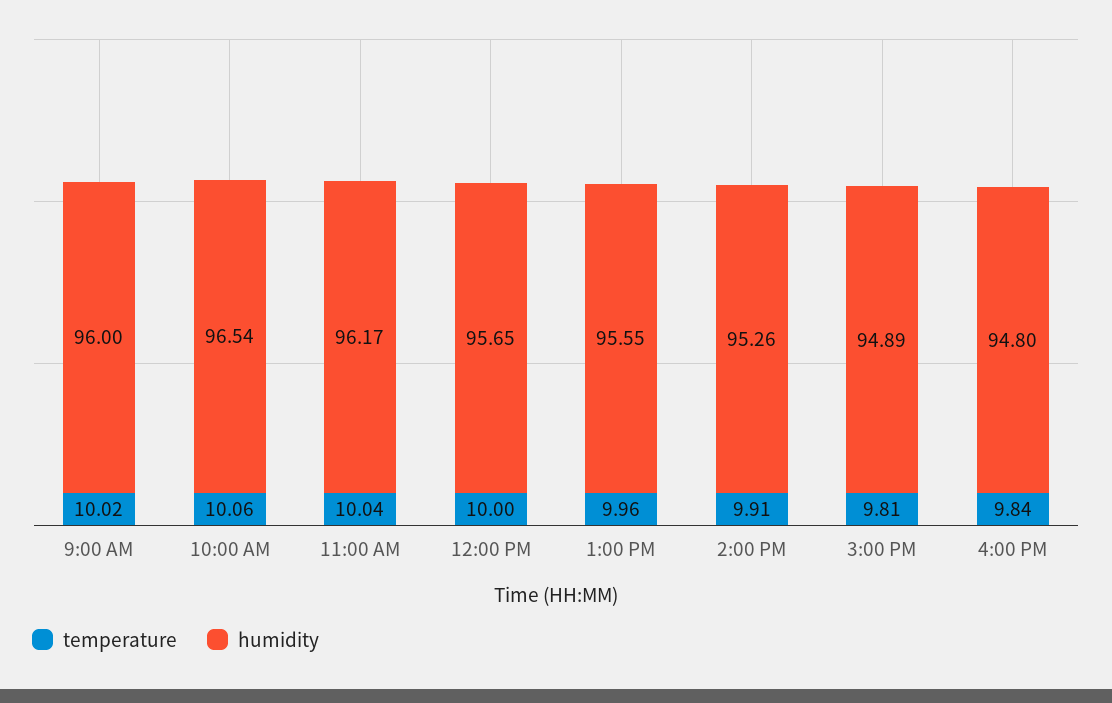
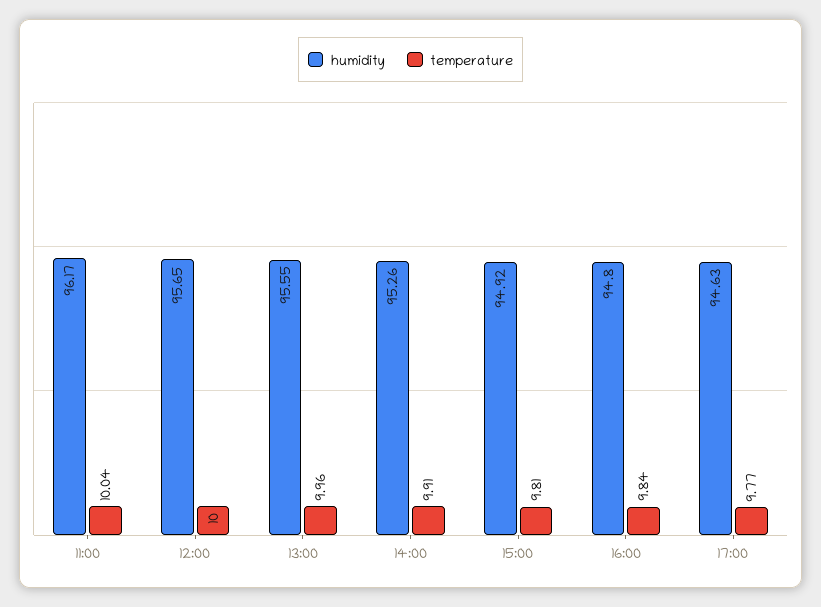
temperature, 9:00 AM: 10.02 -> none
humidity, 9:00 AM: 96 -> none
temperature, 10:00 AM: 10.06 -> none
humidity, 10:00 AM: 96.54 -> none
humidity, 3:00 PM: 94.89 -> 94.92
humidity, 17:00: none -> 94.63
temperature, 17:00: none -> 9.77

